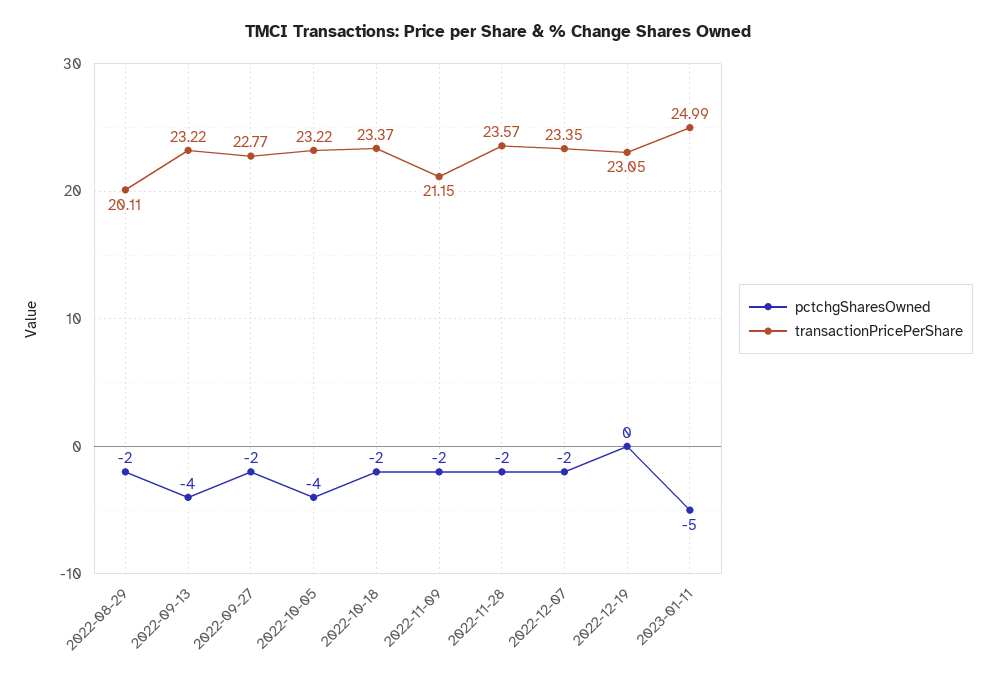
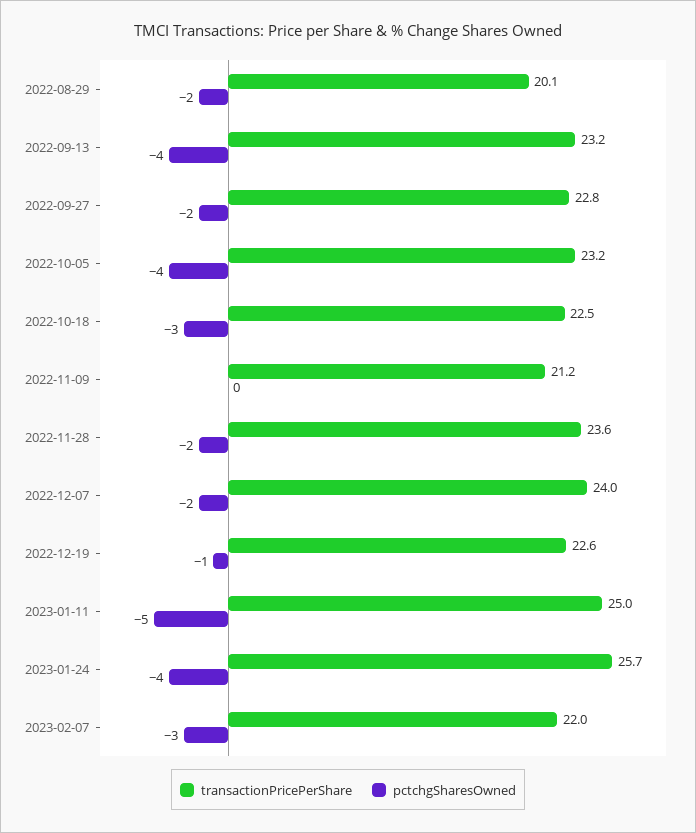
pctchgSharesOwned, 2022-10-18: -2 -> -3
transactionPricePerShare, 2022-10-18: 23.37 -> 22.5
pctchgSharesOwned, 2022-11-09: -2 -> 0
transactionPricePerShare, 2022-12-07: 23.35 -> 24
pctchgSharesOwned, 2022-12-19: 0 -> -1
transactionPricePerShare, 2022-12-19: 23.05 -> 22.6
transactionPricePerShare, 2023-01-24: none -> 25.7
pctchgSharesOwned, 2023-01-24: none -> -4
transactionPricePerShare, 2023-02-07: none -> 22
pctchgSharesOwned, 2023-02-07: none -> -3

